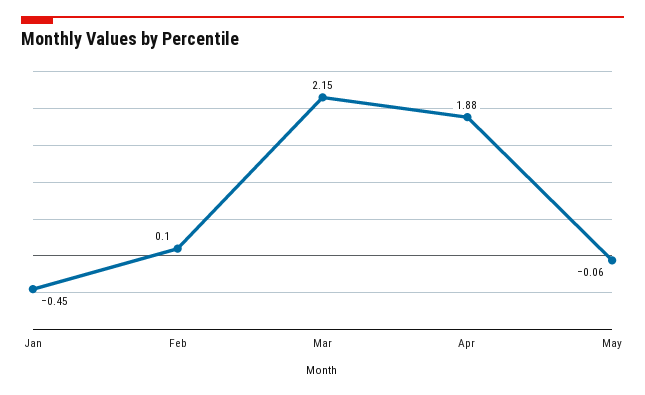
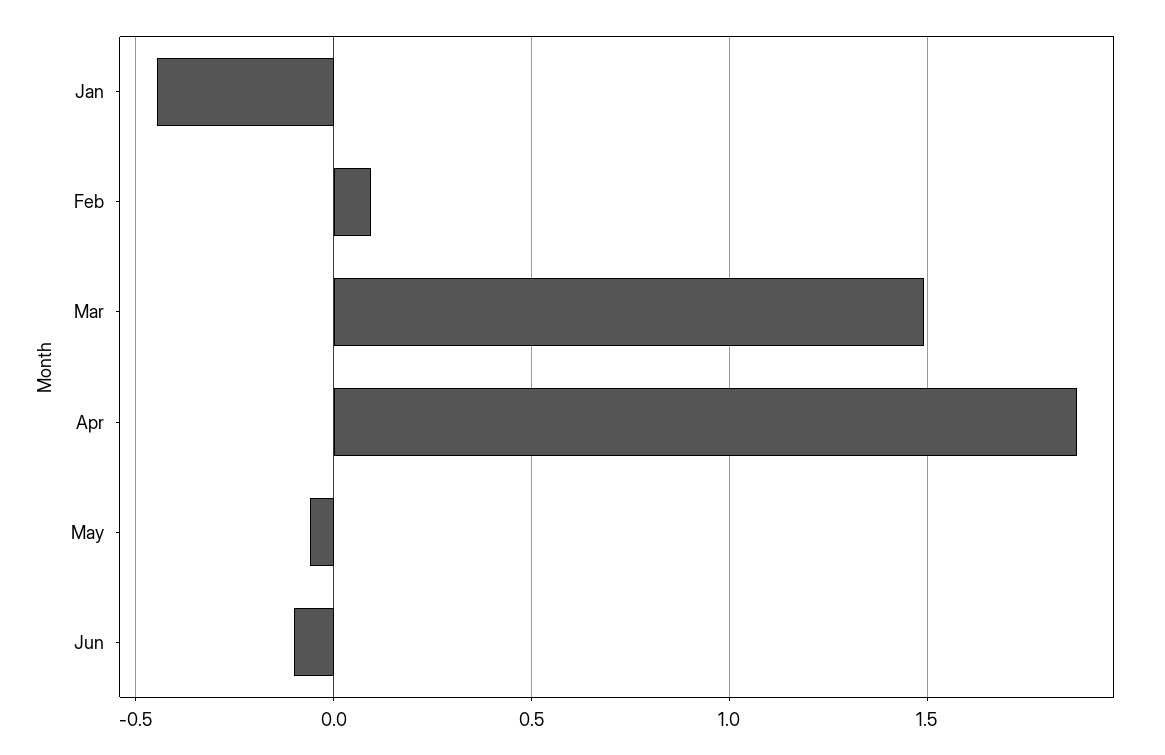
Mar: 2.15 -> 1.5
Jun: none -> -0.1

